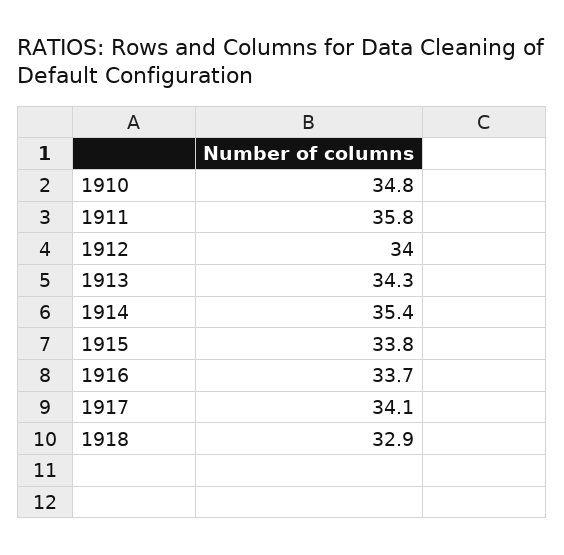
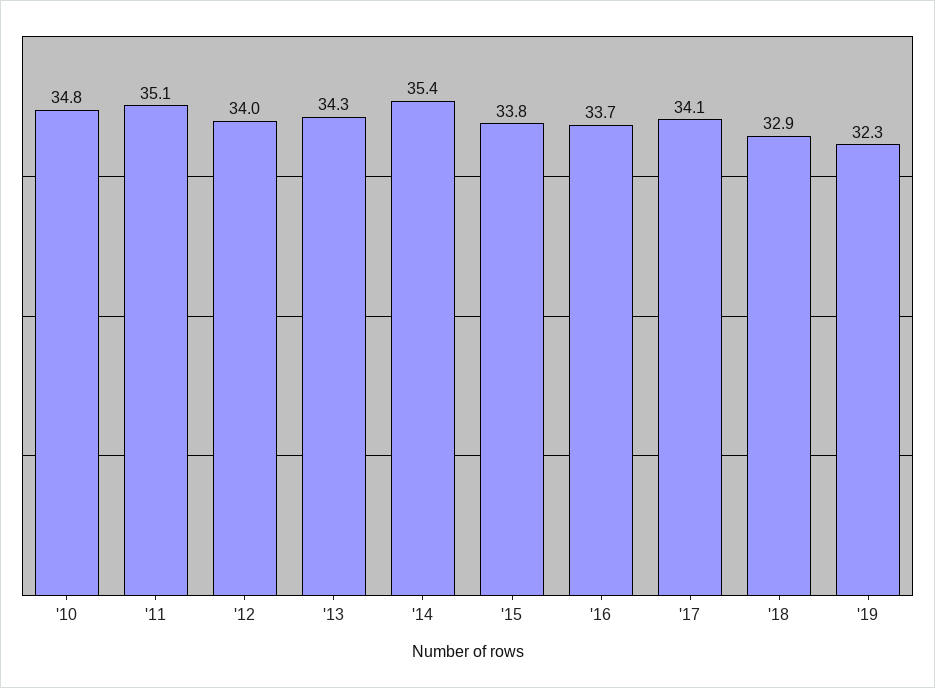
1911: 35.8 -> 35.1
'19: none -> 32.3

